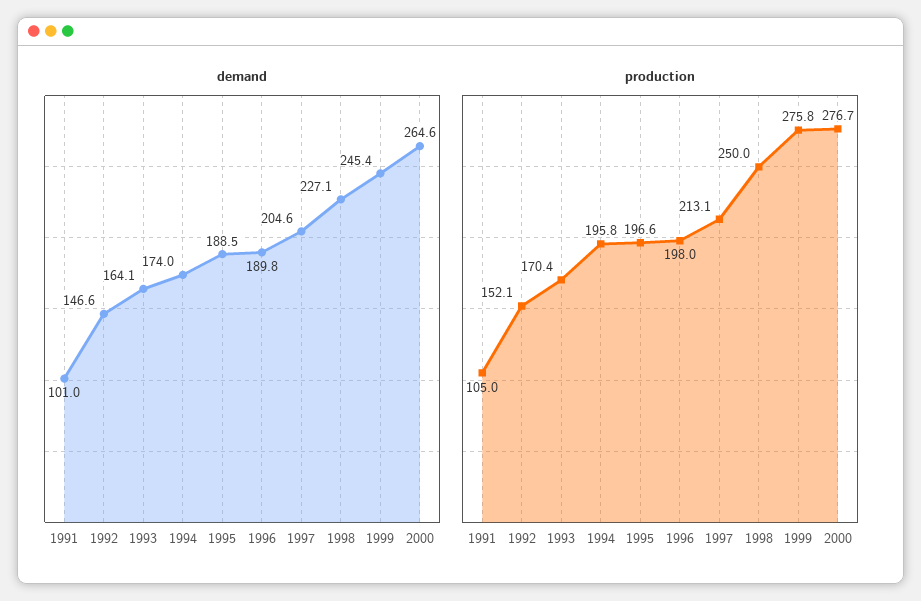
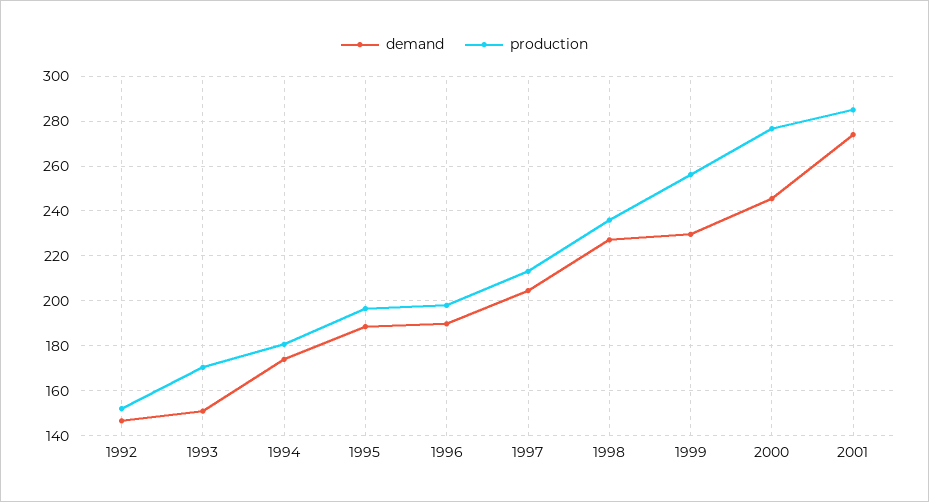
demand, 1991: 101 -> none
demand, 1993: 164.1 -> 150
demand, 1999: 245.4 -> 230
demand, 2000: 264.6 -> 245
production, 1991: 105 -> none
production, 1994: 195.8 -> 180
production, 1998: 250 -> 235
production, 1999: 275.8 -> 255
demand, 2001: none -> 275
production, 2001: none -> 285

